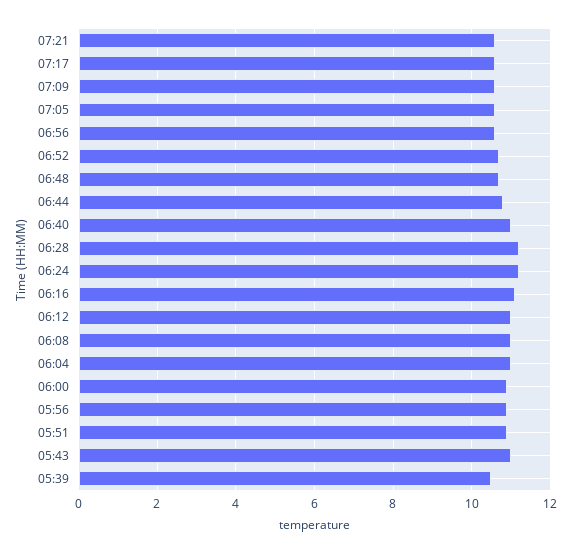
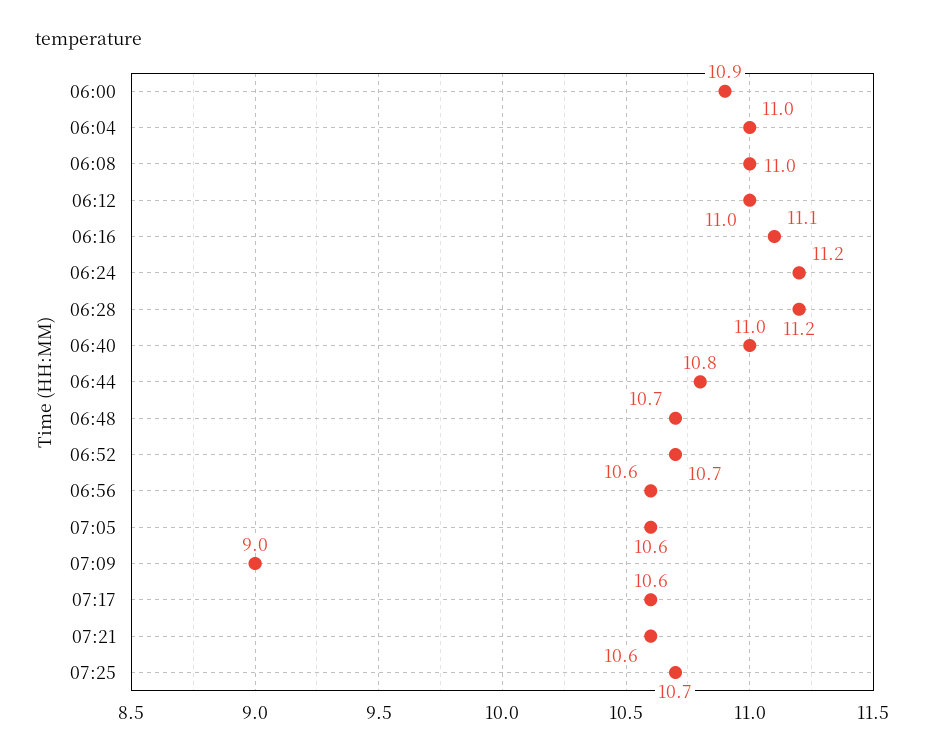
07:09: 10.5 -> 9
05:56: 11 -> none
05:51: 11 -> none
05:43: 11 -> none
05:39: 10.5 -> none
07:25: none -> 10.7

